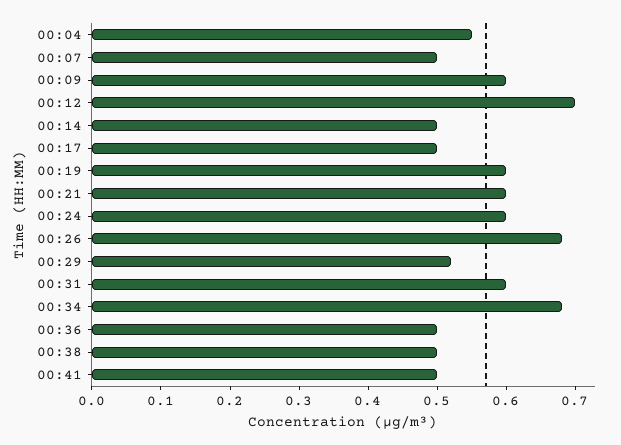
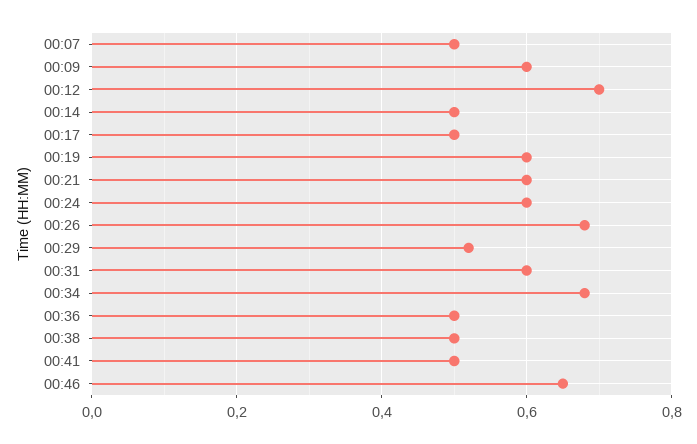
00:04: 0.55 -> none
00:46: none -> 0.65

